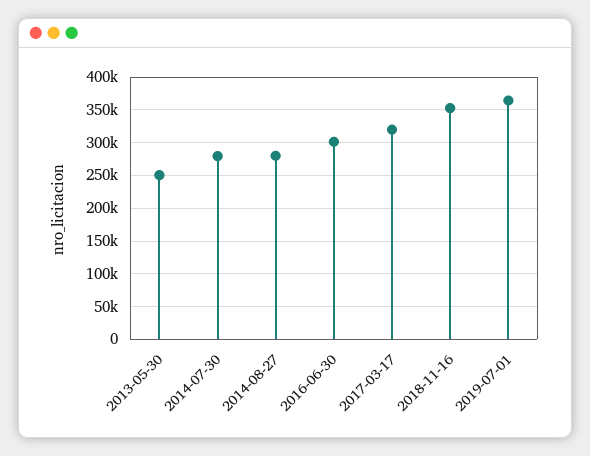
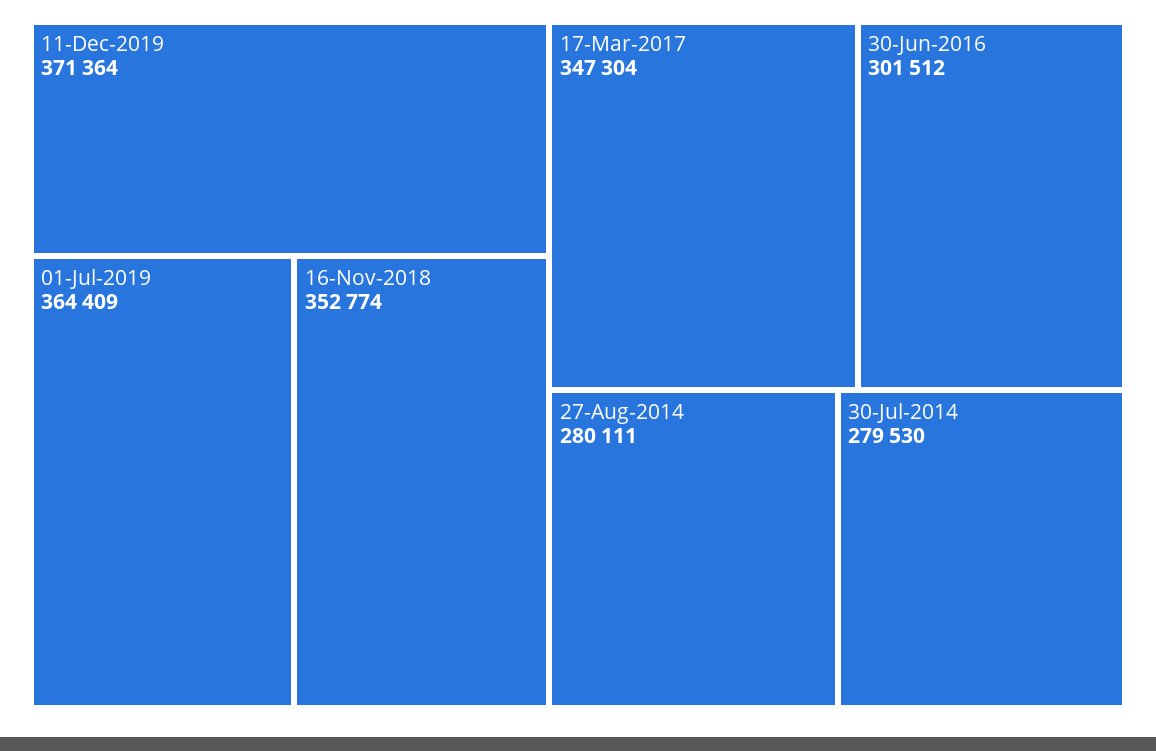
2013-05-30: 250000 -> none
2017-03-17: 320000 -> 347304
11-Dec-2019: none -> 371364

